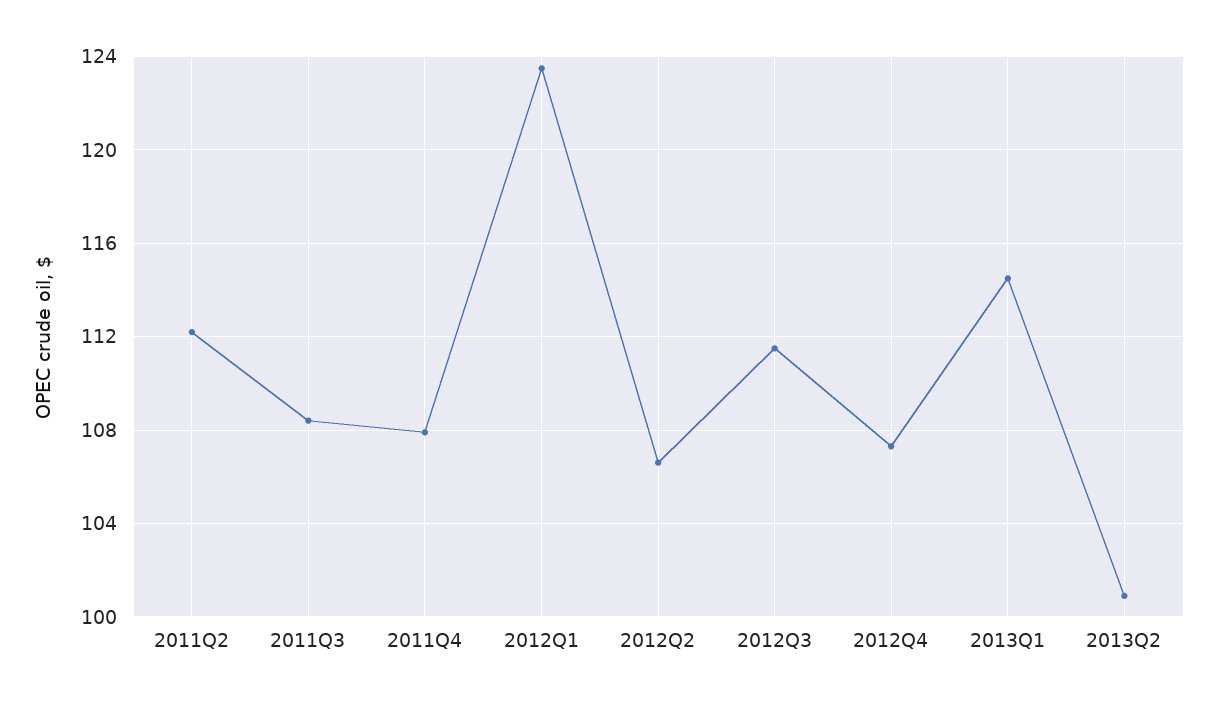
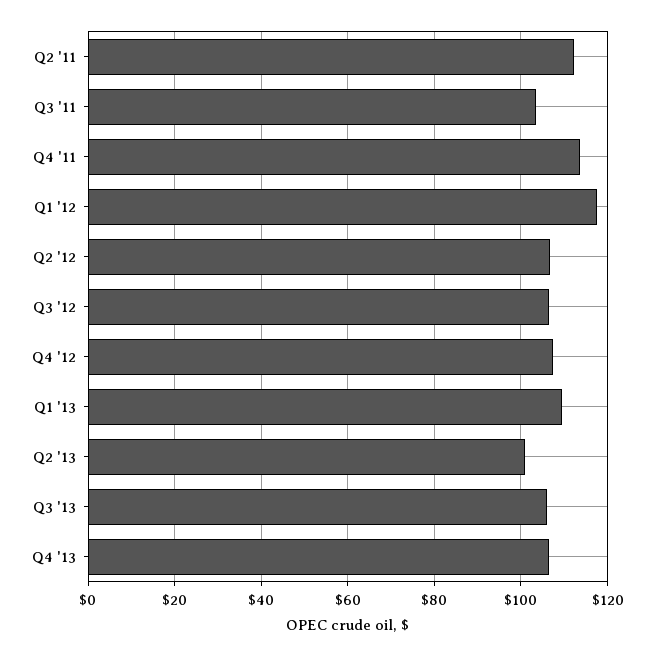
2011Q3: 108.5 -> 104
2011Q4: 108 -> 114
2012Q1: 123.5 -> 118
2012Q3: 111.5 -> 106
2013Q1: 114.5 -> 110
Q3 '13: none -> 106
Q4 '13: none -> 106

